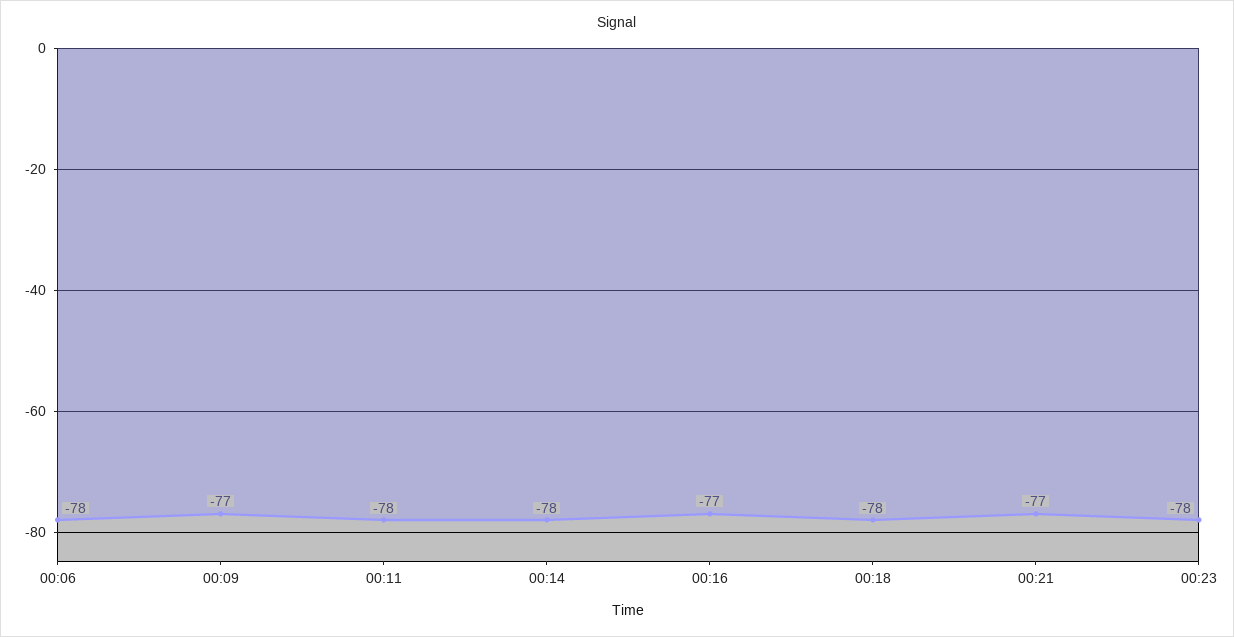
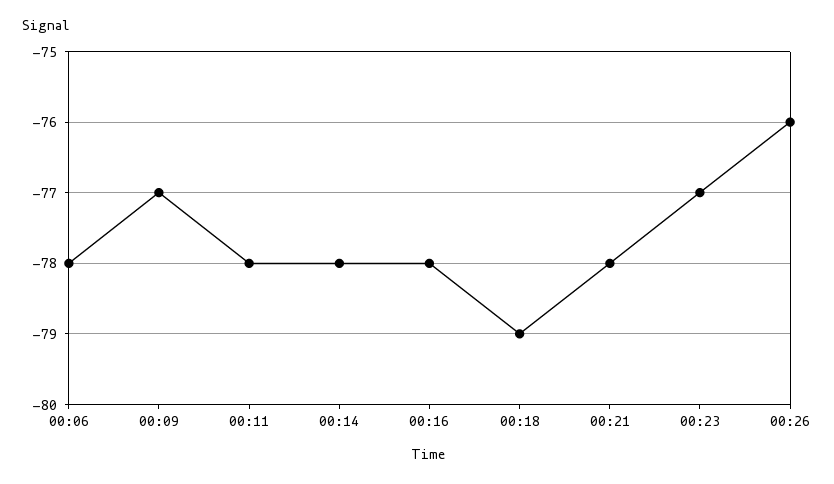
00:16: -77 -> -78
00:18: -78 -> -79
00:21: -77 -> -78
00:23: -78 -> -77
00:26: none -> -76

